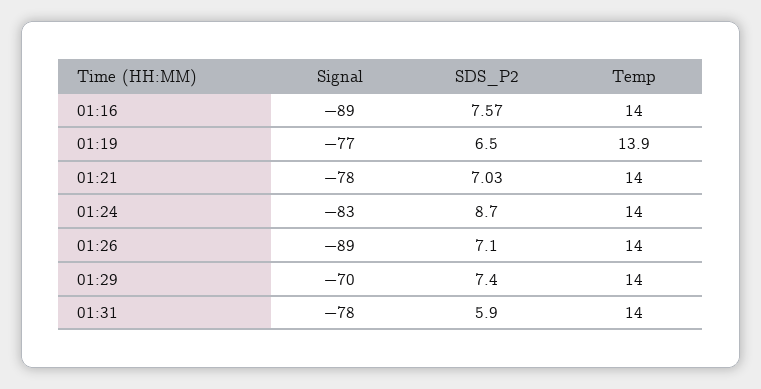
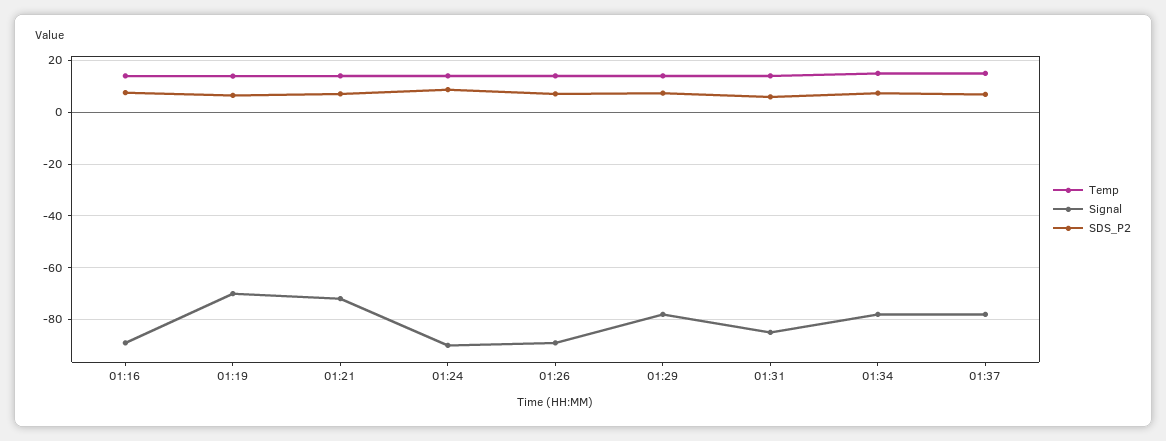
Signal, 01:19: -77 -> -70
Signal, 01:21: -78 -> -72.5
Signal, 01:24: -83 -> -90
Signal, 01:29: -70 -> -77.5
Signal, 01:31: -78 -> -85
Temp, 01:34: none -> 15
Signal, 01:34: none -> -77.5
SDS_P2, 01:34: none -> 7.5
Temp, 01:37: none -> 15
Signal, 01:37: none -> -77.5
SDS_P2, 01:37: none -> 7.5

